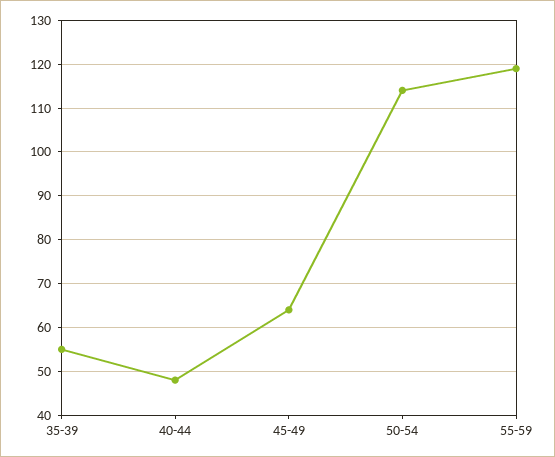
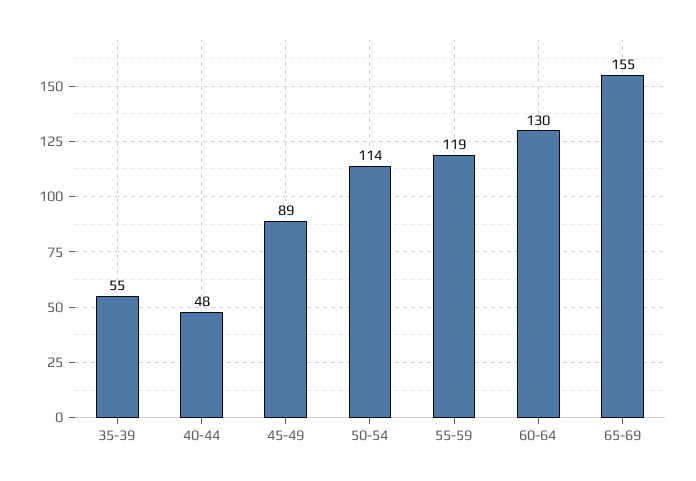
45-49: 65 -> 89
60-64: none -> 130
65-69: none -> 155

